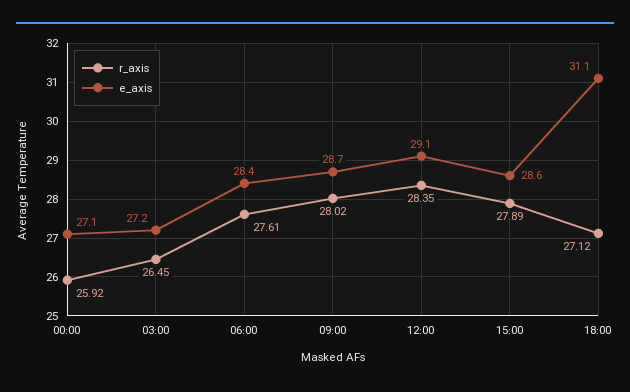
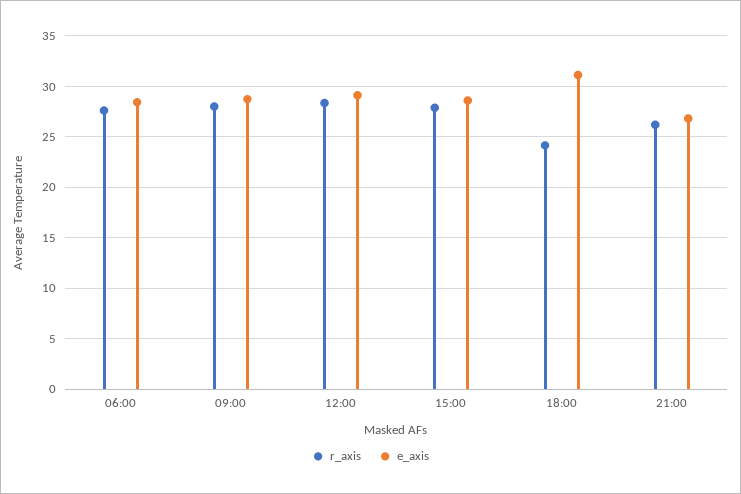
r_axis, 00:00: 25.92 -> none
e_axis, 00:00: 27.1 -> none
r_axis, 03:00: 26.45 -> none
e_axis, 03:00: 27.2 -> none
r_axis, 18:00: 27.12 -> 24
r_axis, 21:00: none -> 26
e_axis, 21:00: none -> 27

